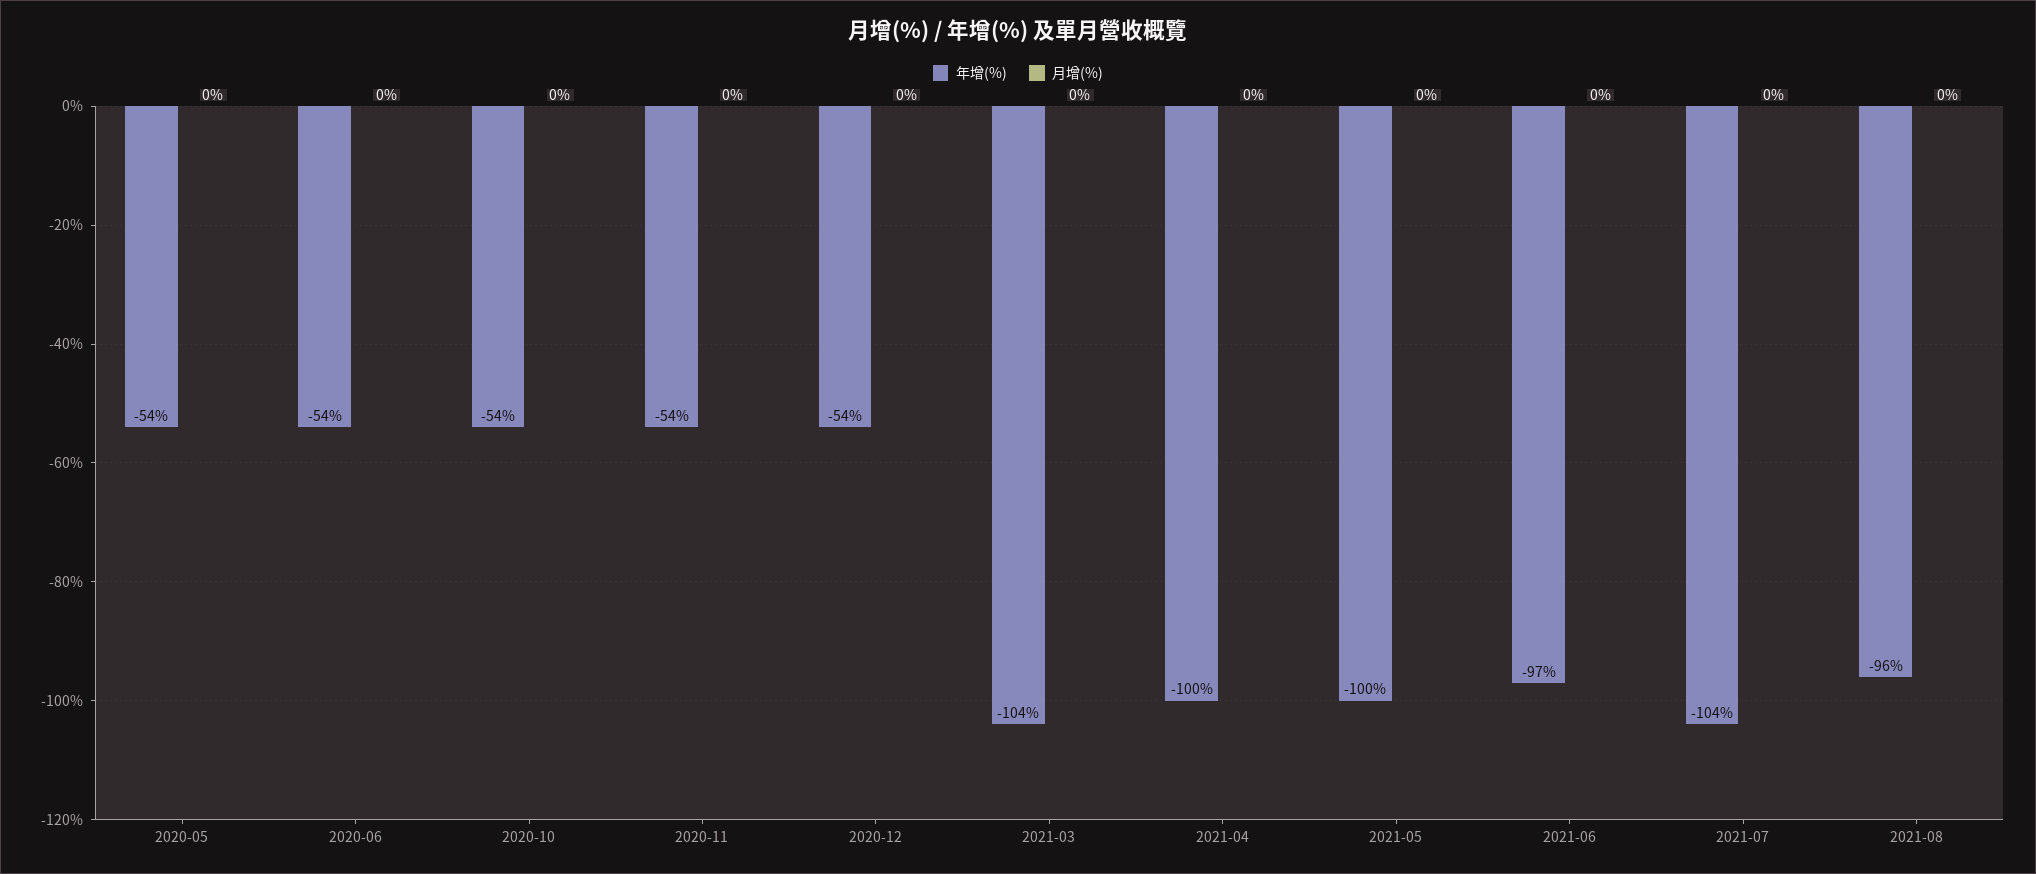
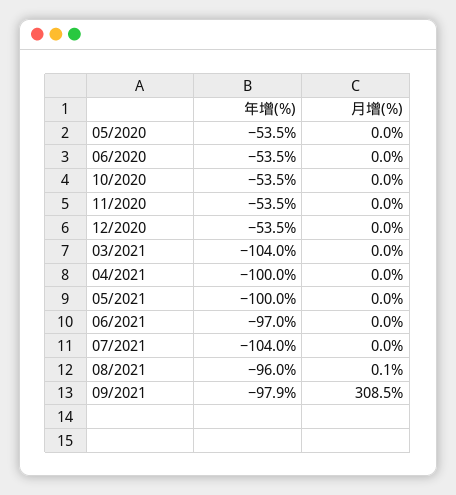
月增(%), 2021-08: 0 -> 0.1
年增(%), 09/2021: none -> -97.9
月增(%), 09/2021: none -> 308.5

